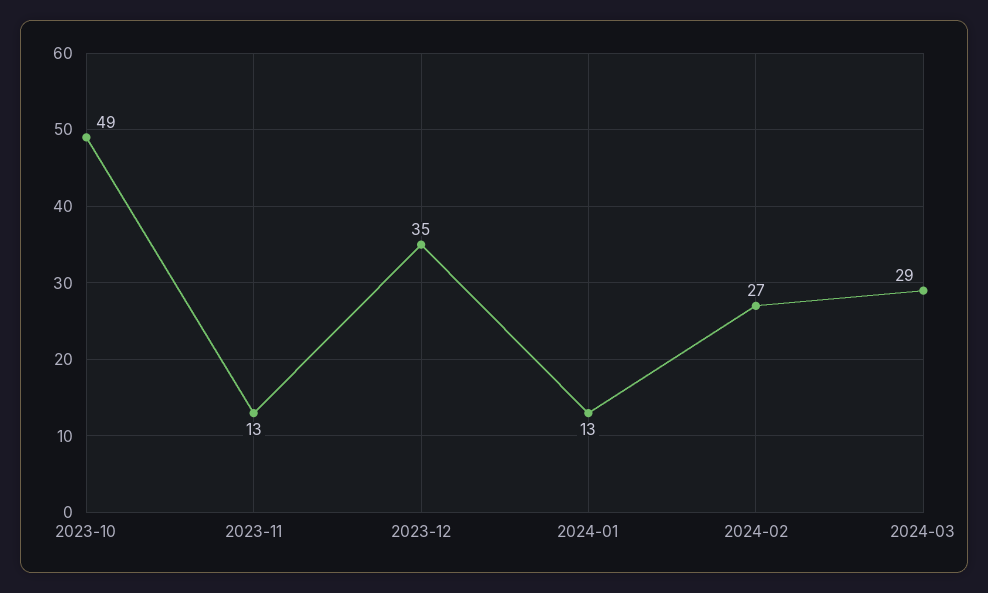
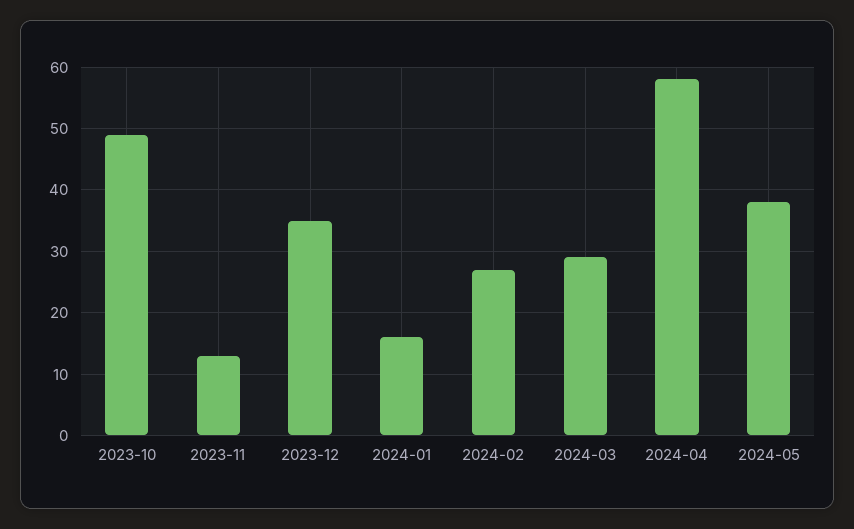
2024-01: 13 -> 16
2024-04: none -> 58
2024-05: none -> 38

